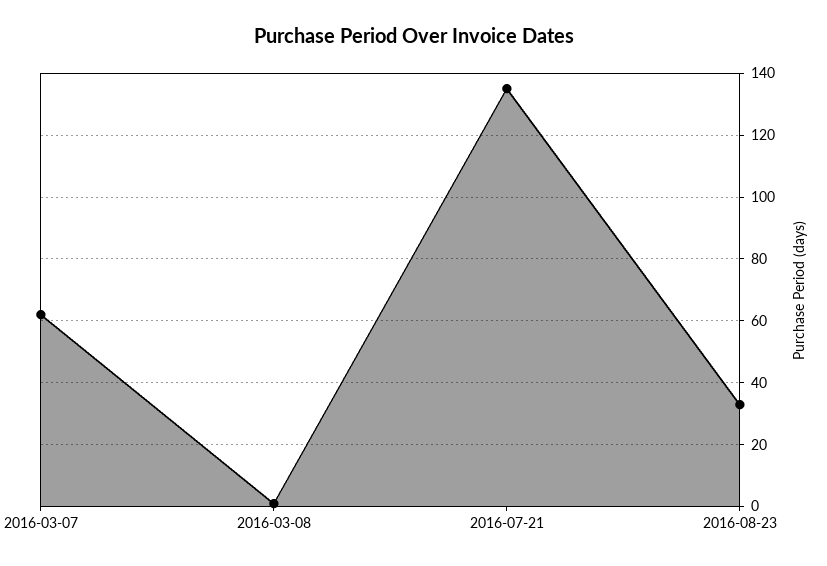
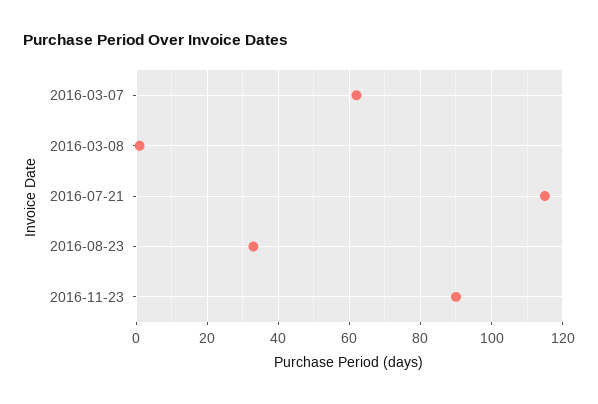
2016-07-21: 135 -> 115
2016-11-23: none -> 90

